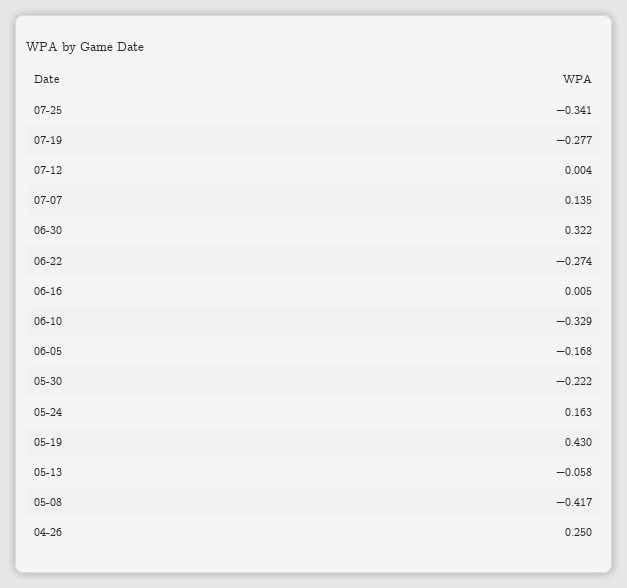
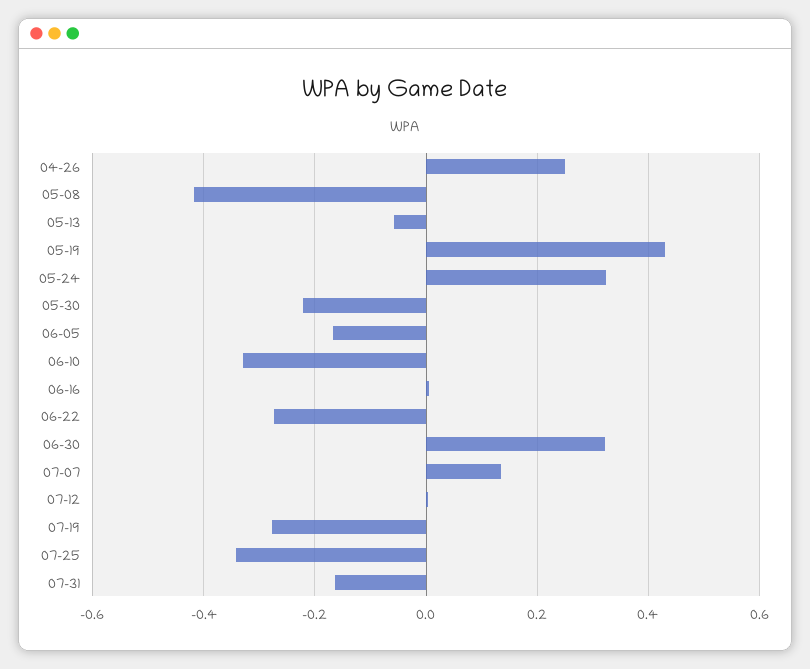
05-24: 0.163 -> 0.32
07-31: none -> -0.16

